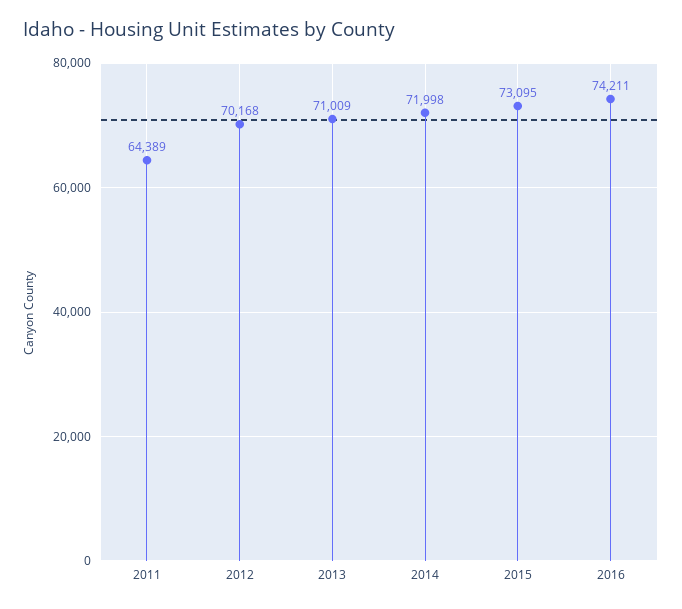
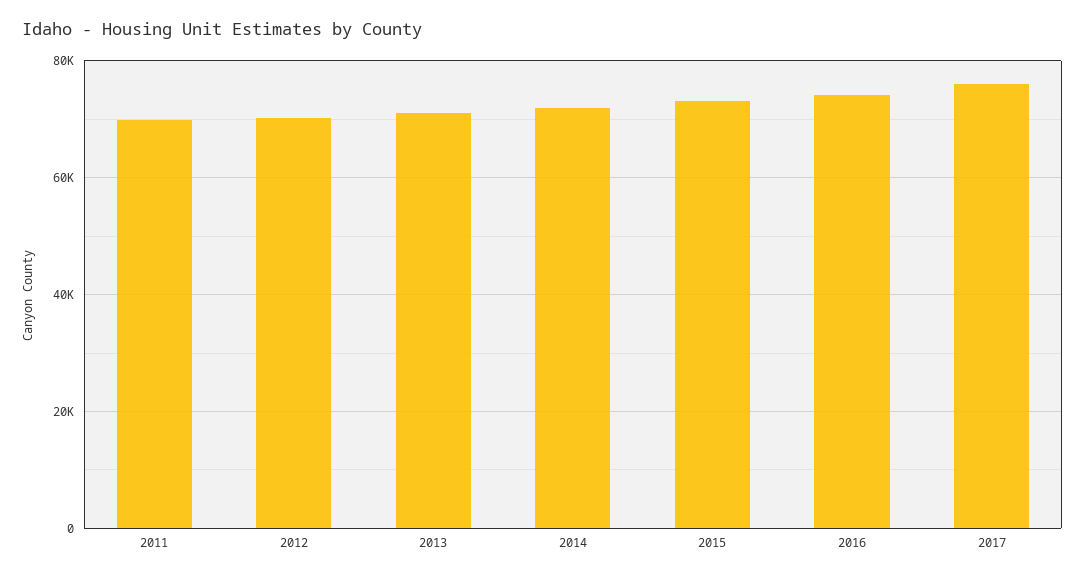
2011: 64389 -> 70000
2017: none -> 76000

